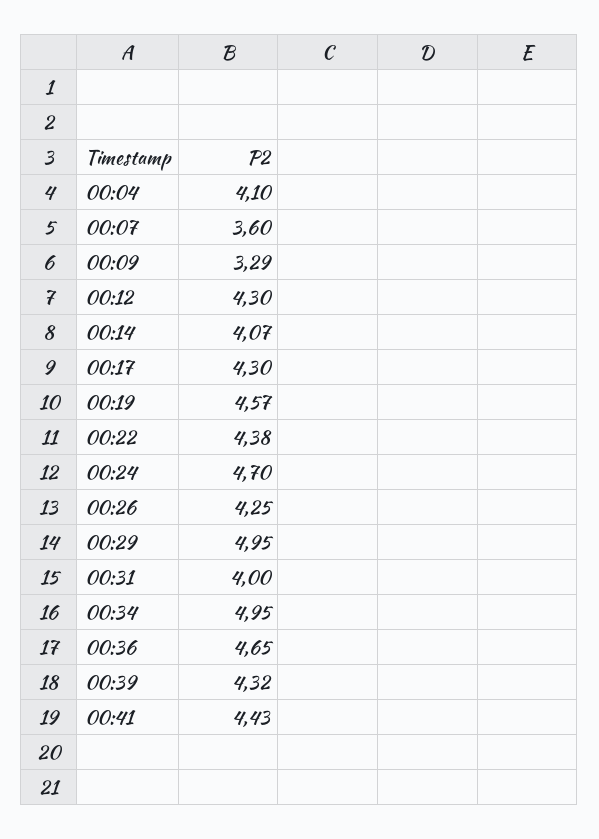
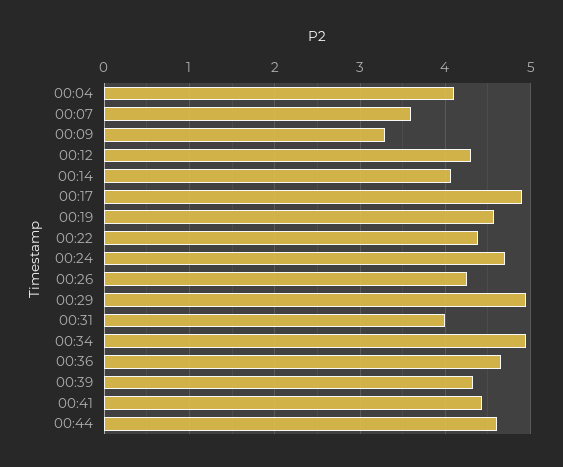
00:17: 4.3 -> 4.9
00:44: none -> 4.6

